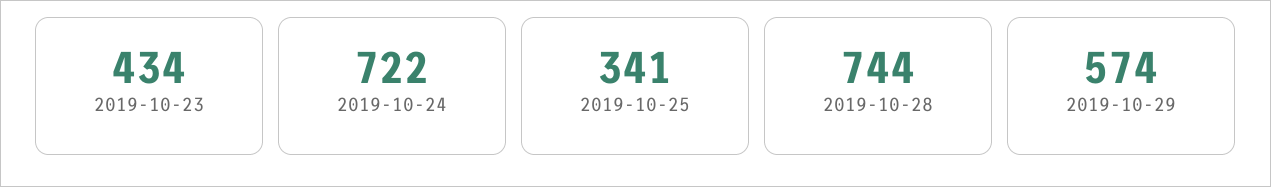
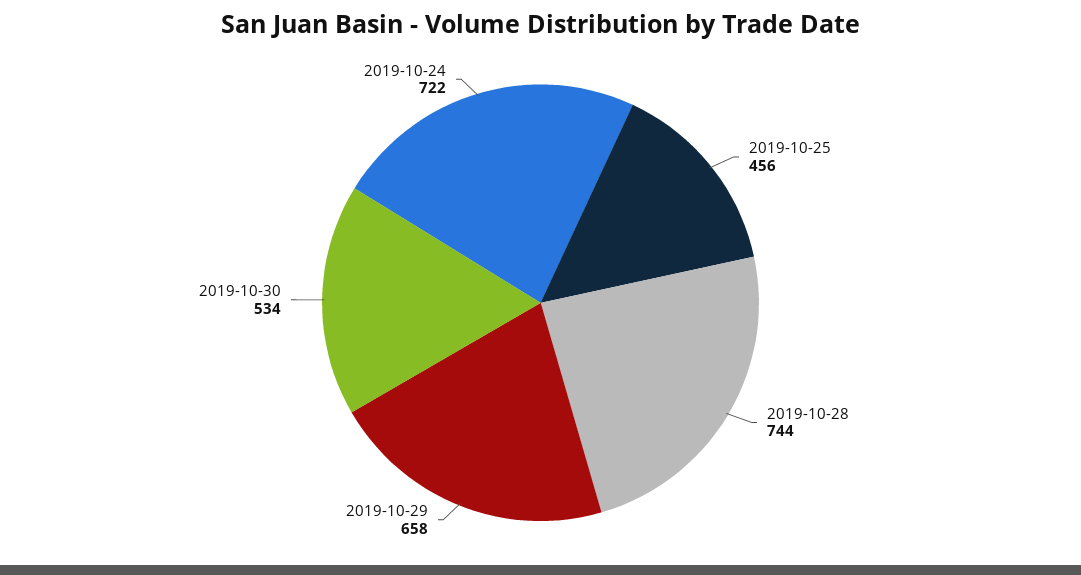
2019-10-23: 434 -> none
2019-10-25: 341 -> 456
2019-10-29: 574 -> 658
2019-10-30: none -> 534

